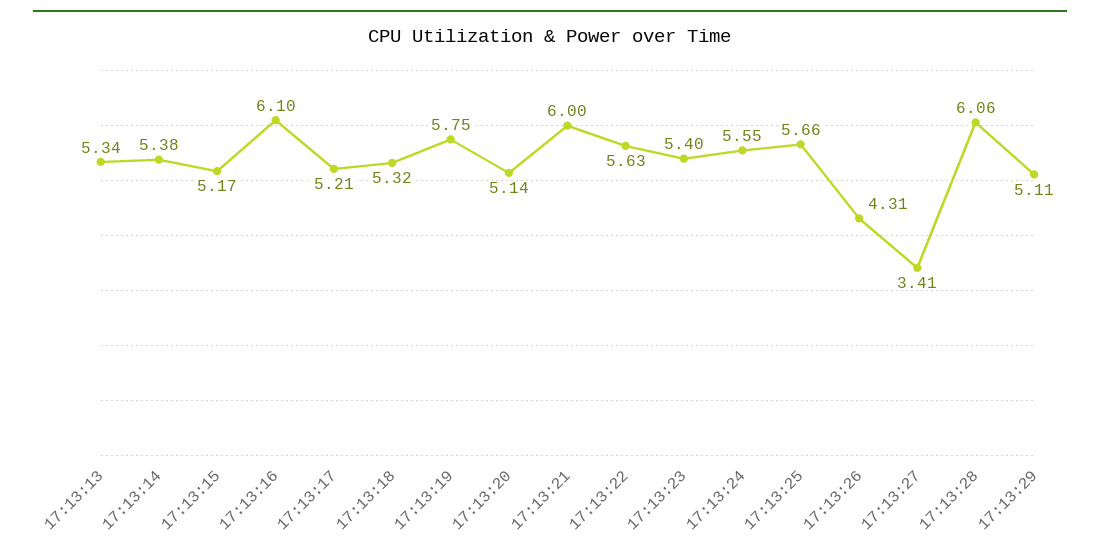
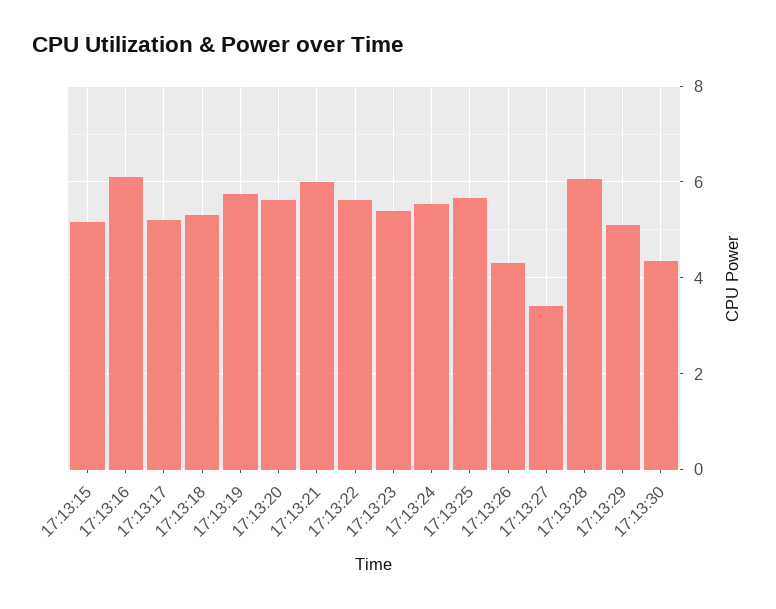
17:13:13: 5.34 -> none
17:13:14: 5.38 -> none
17:13:20: 5.14 -> 5.6
17:13:30: none -> 4.4

